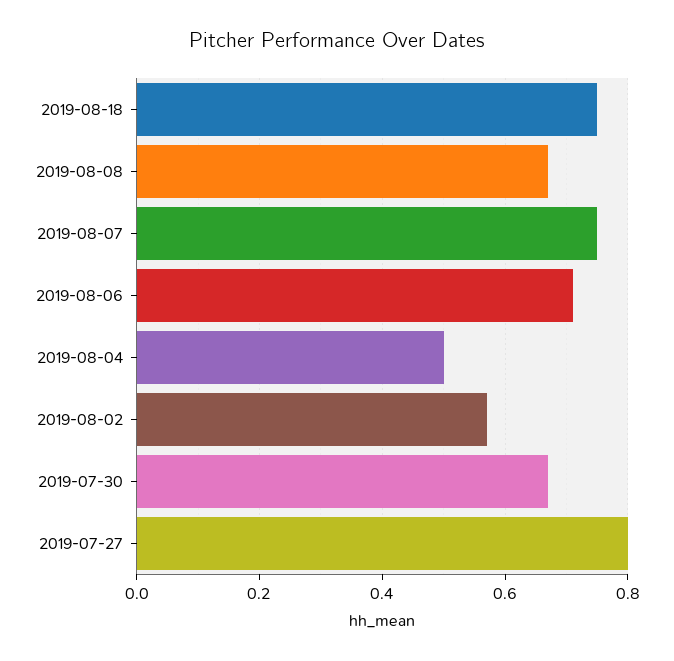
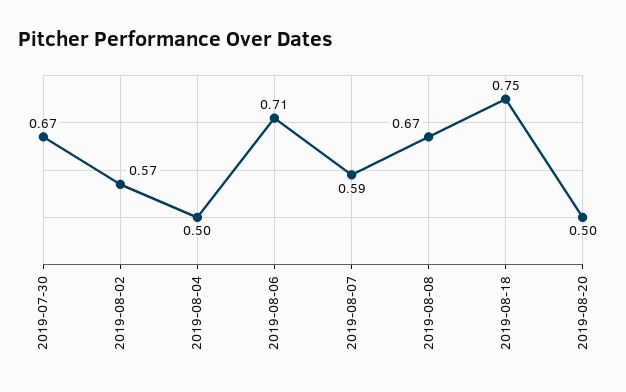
2019-08-07: 0.75 -> 0.59
2019-07-27: 0.8 -> none
2019-08-20: none -> 0.5

